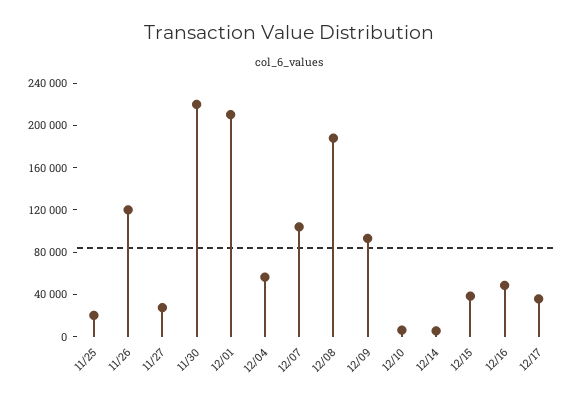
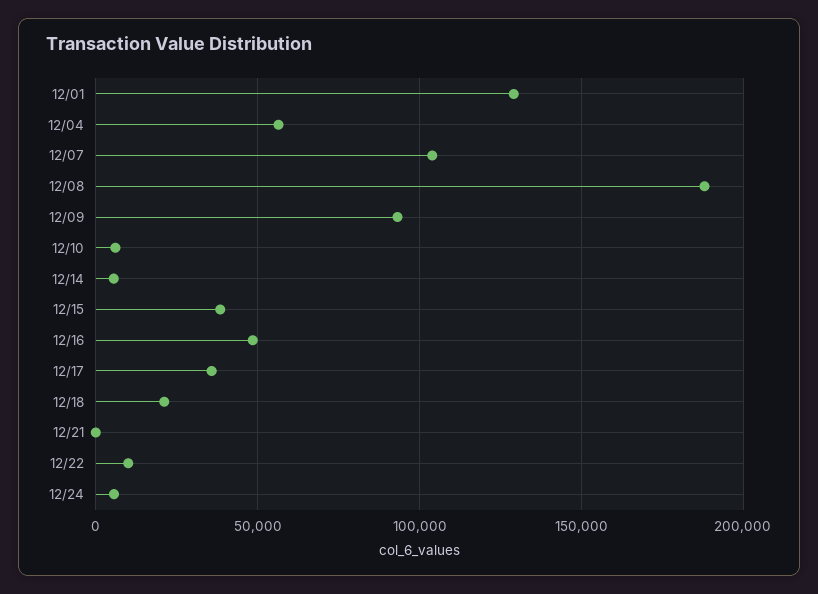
11/25: 20000 -> none
11/26: 120000 -> none
11/27: 30000 -> none
11/30: 220000 -> none
12/01: 210000 -> 130000
12/18: none -> 20000
12/21: none -> 0
12/22: none -> 10000
12/24: none -> 5000

